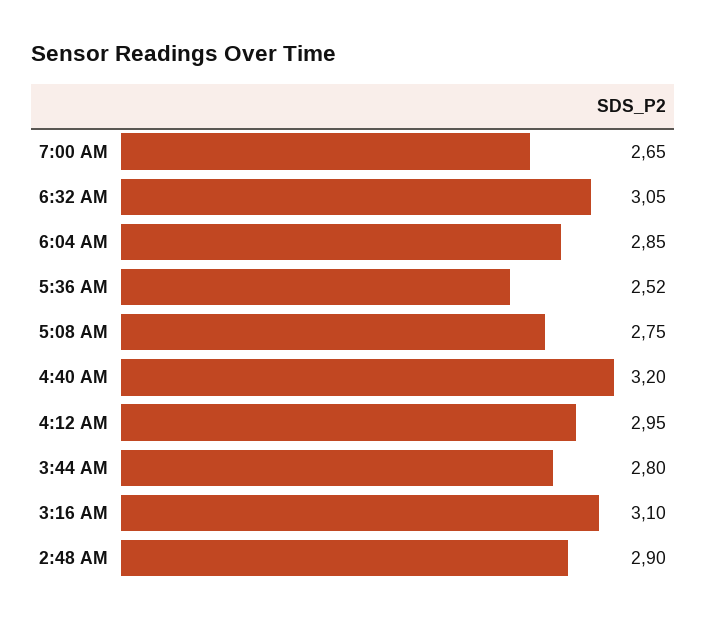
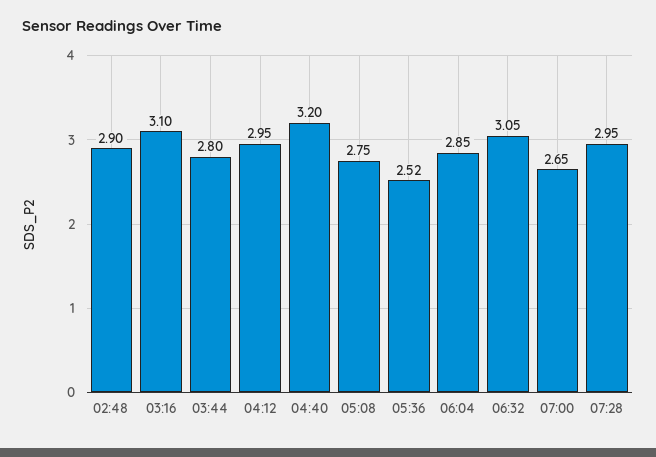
07:28: none -> 2.95

